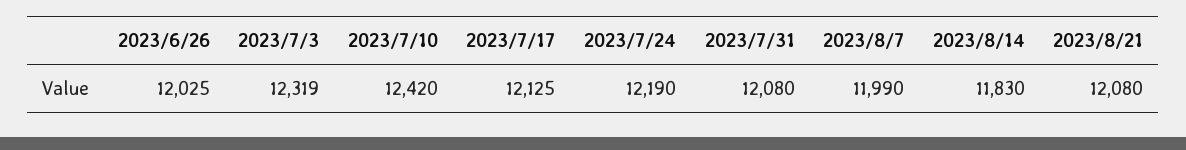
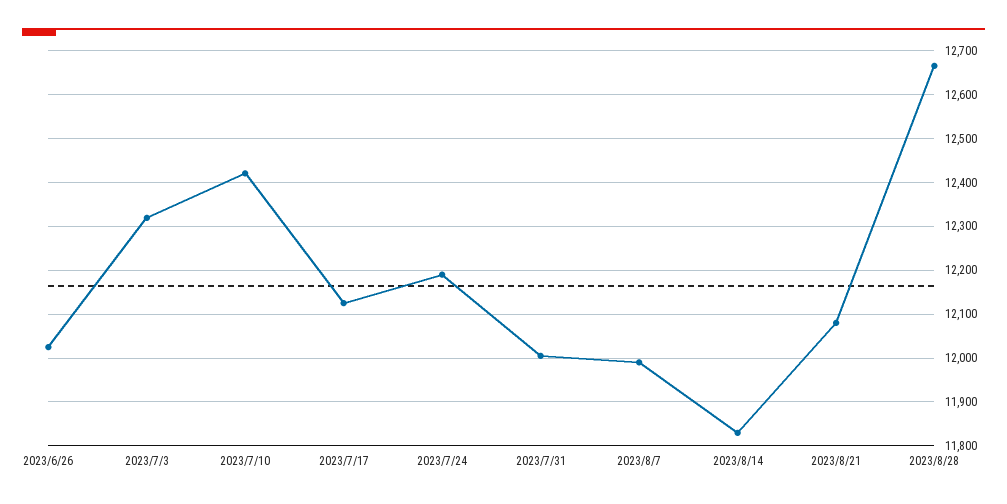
2023/7/31: 12080 -> 12000
2023/8/28: none -> 12660

